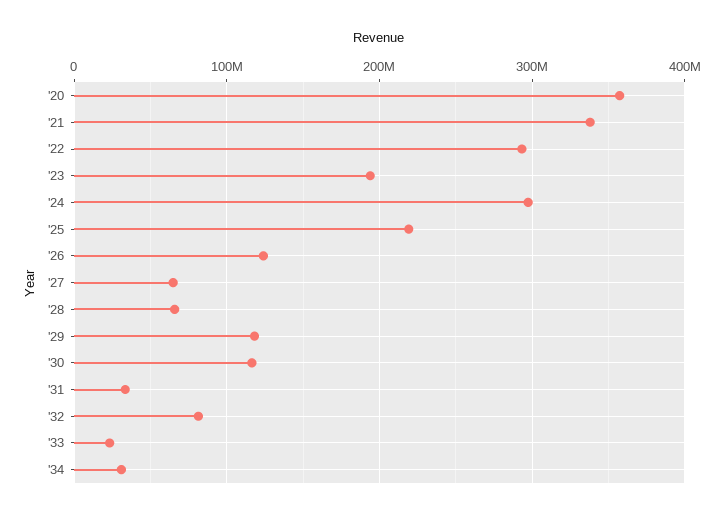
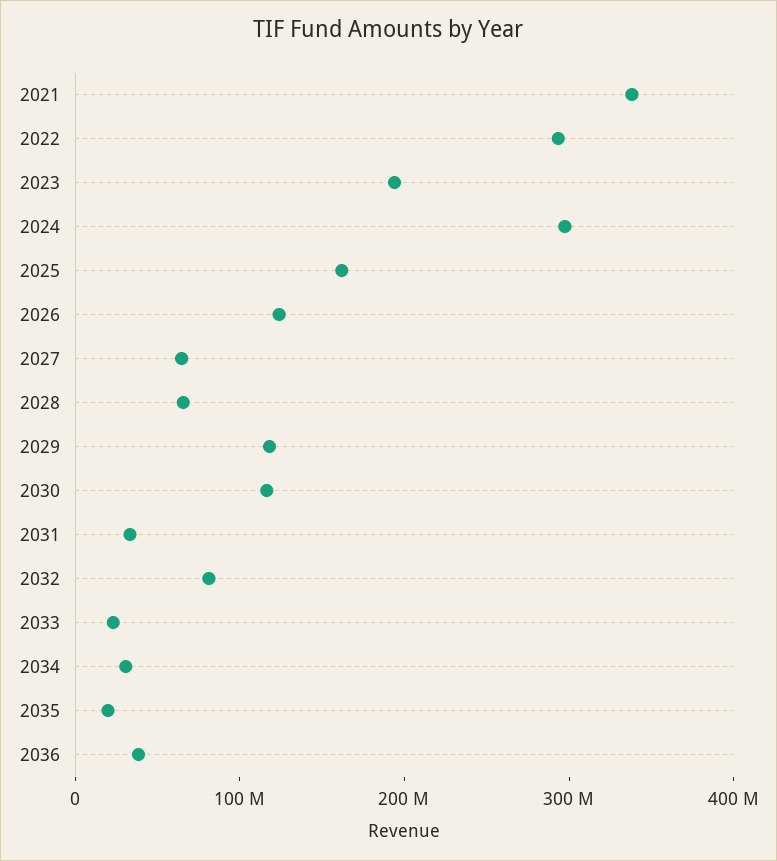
'20: 360000000 -> none
'25: 220000000 -> 160000000
2035: none -> 20000000
2036: none -> 40000000

